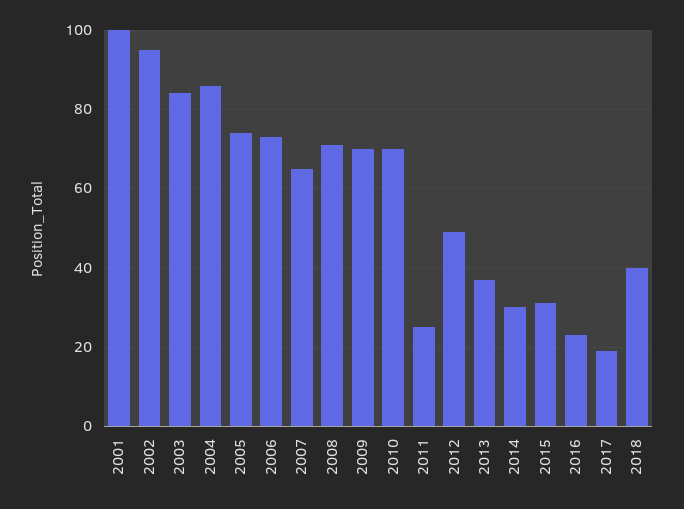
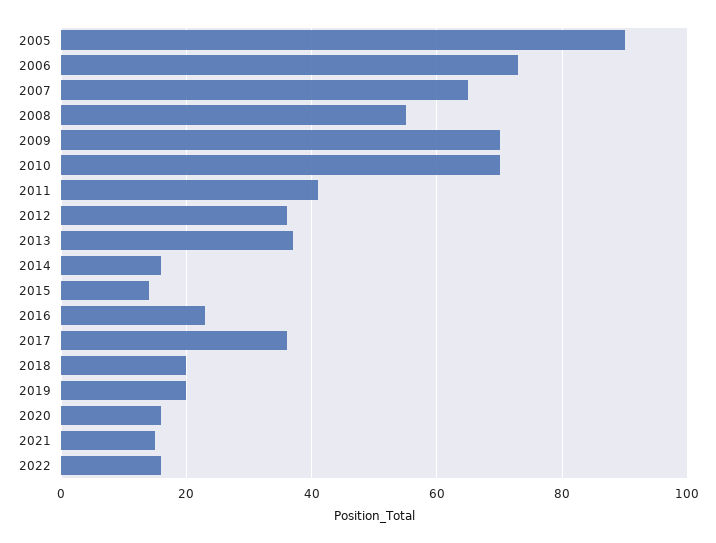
2001: 100 -> none
2002: 95 -> none
2003: 85 -> none
2004: 85 -> none
2005: 75 -> 90
2008: 70 -> 55
2011: 25 -> 40
2012: 50 -> 35
2014: 30 -> 15
2015: 30 -> 15
2017: 20 -> 35
2018: 40 -> 20
2019: none -> 20
2020: none -> 15
2021: none -> 15
2022: none -> 15

